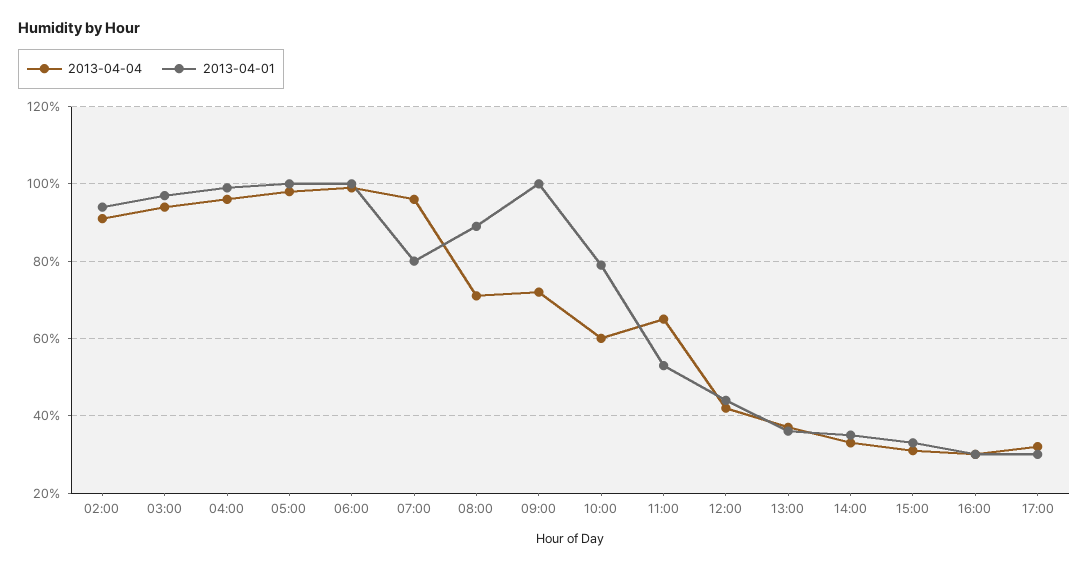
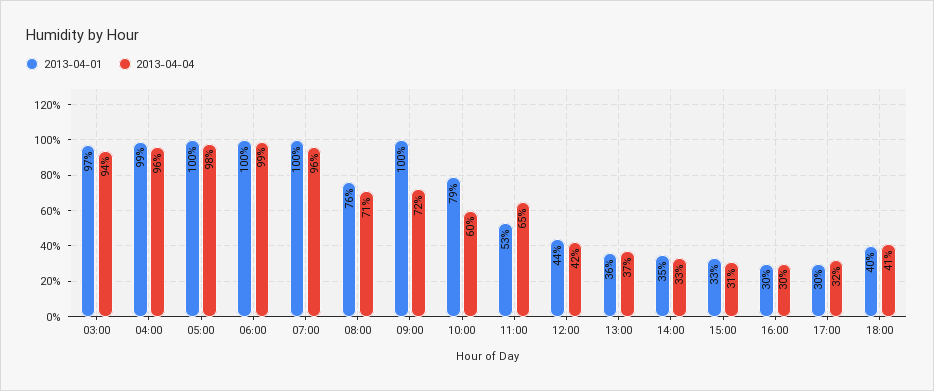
2013-04-04, 02:00: 90 -> none
2013-04-01, 02:00: 95 -> none
2013-04-01, 07:00: 80 -> 100
2013-04-01, 08:00: 90 -> 76
2013-04-01, 18:00: none -> 40
2013-04-04, 18:00: none -> 41

